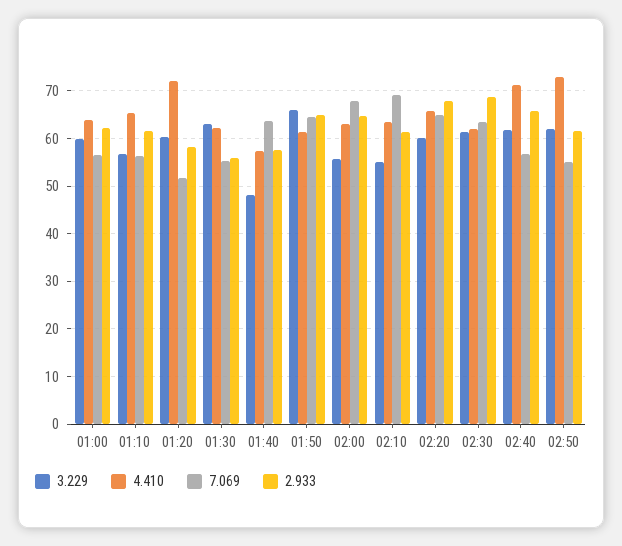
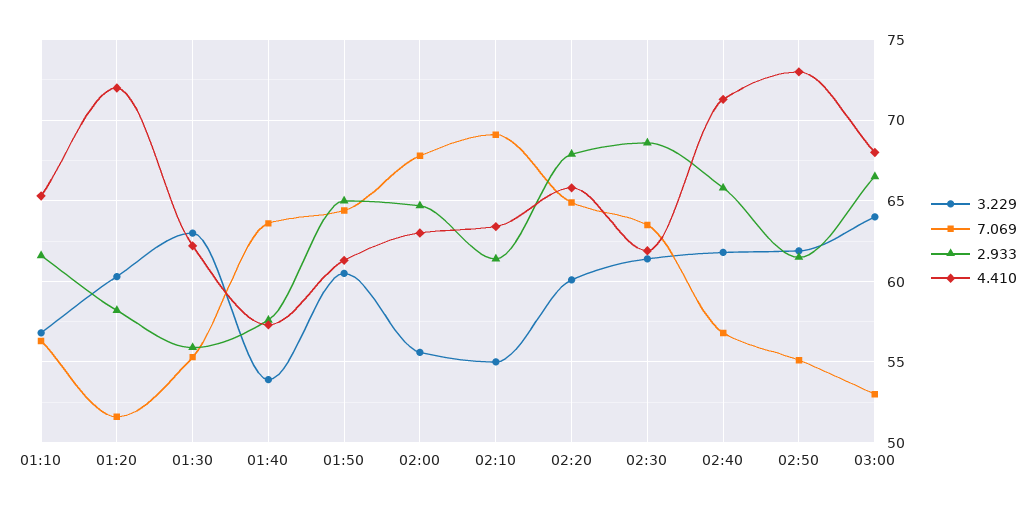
3.229, 01:00: 60 -> none
4.410, 01:00: 64 -> none
7.069, 01:00: 56 -> none
2.933, 01:00: 62 -> none
3.229, 01:40: 48 -> 54
3.229, 01:50: 66 -> 60.5
3.229, 03:00: none -> 64
7.069, 03:00: none -> 53
2.933, 03:00: none -> 66.5
4.410, 03:00: none -> 68

